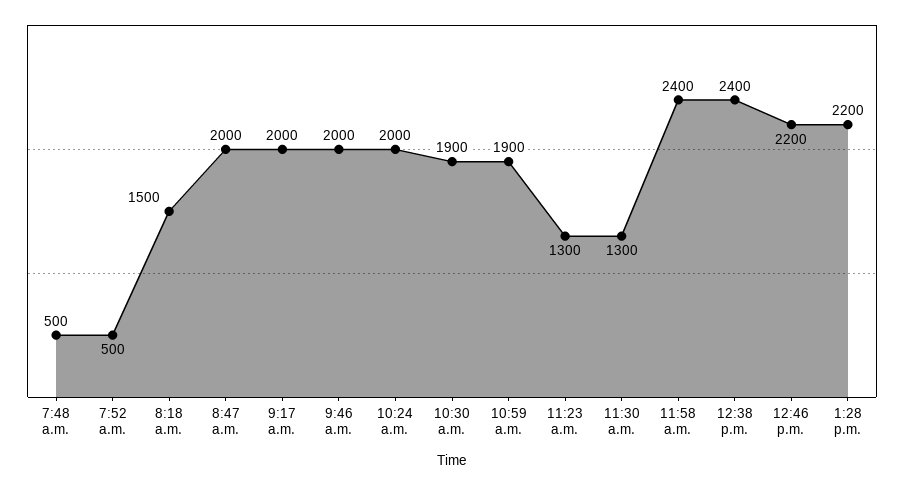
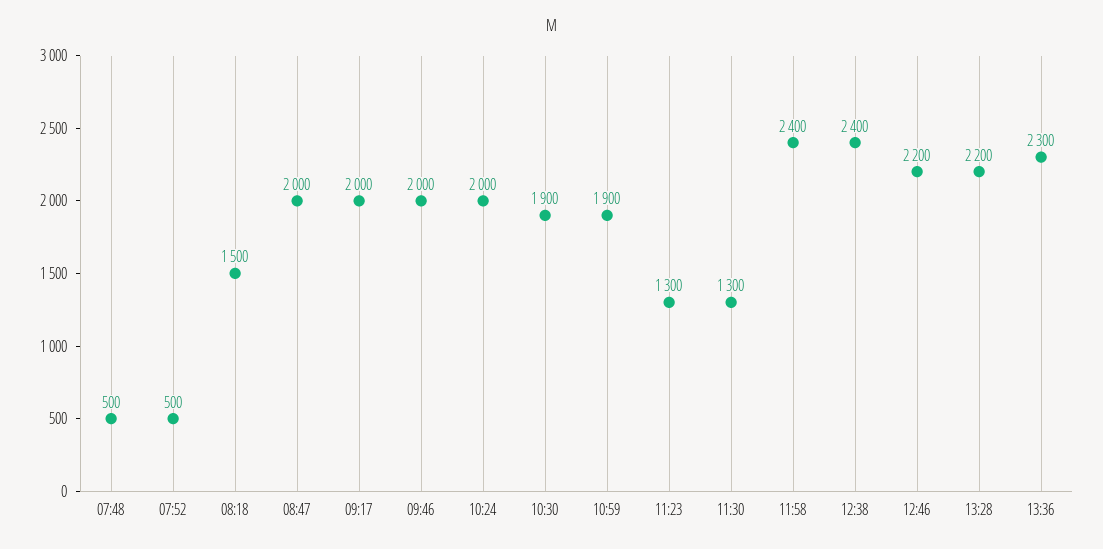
13:36: none -> 2300

